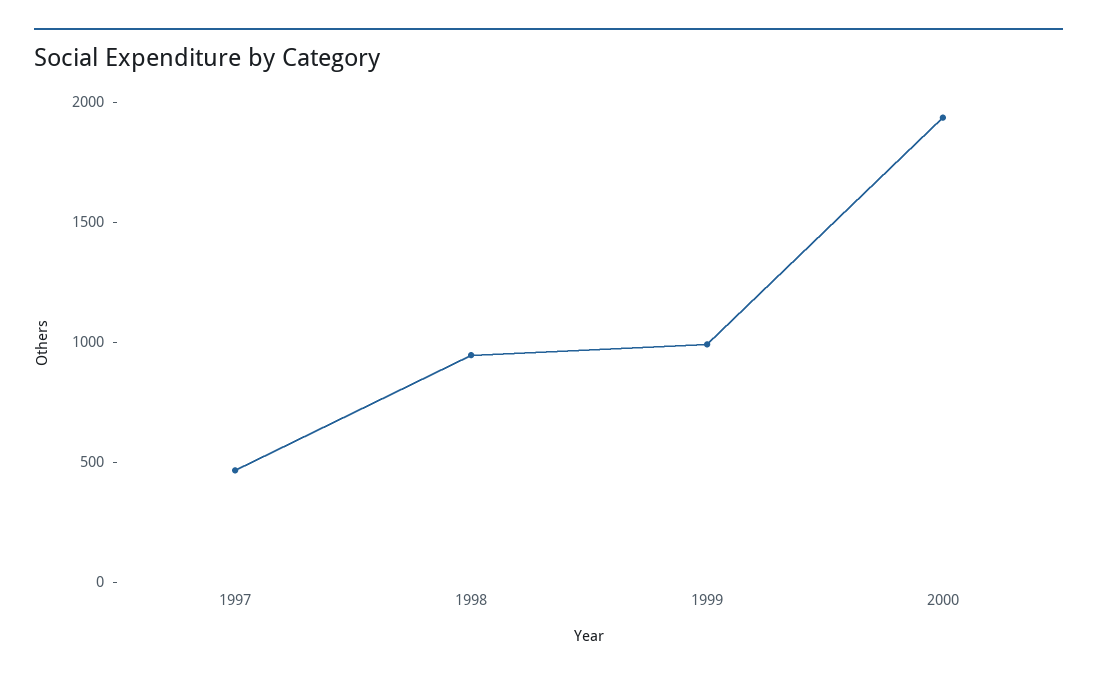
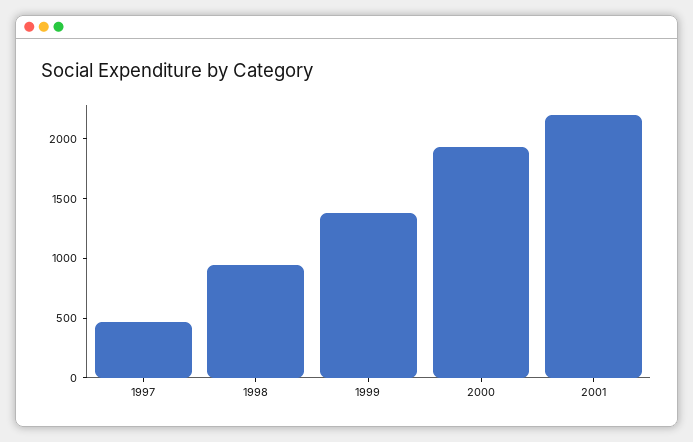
1999: 1000 -> 1400
2001: none -> 2200

